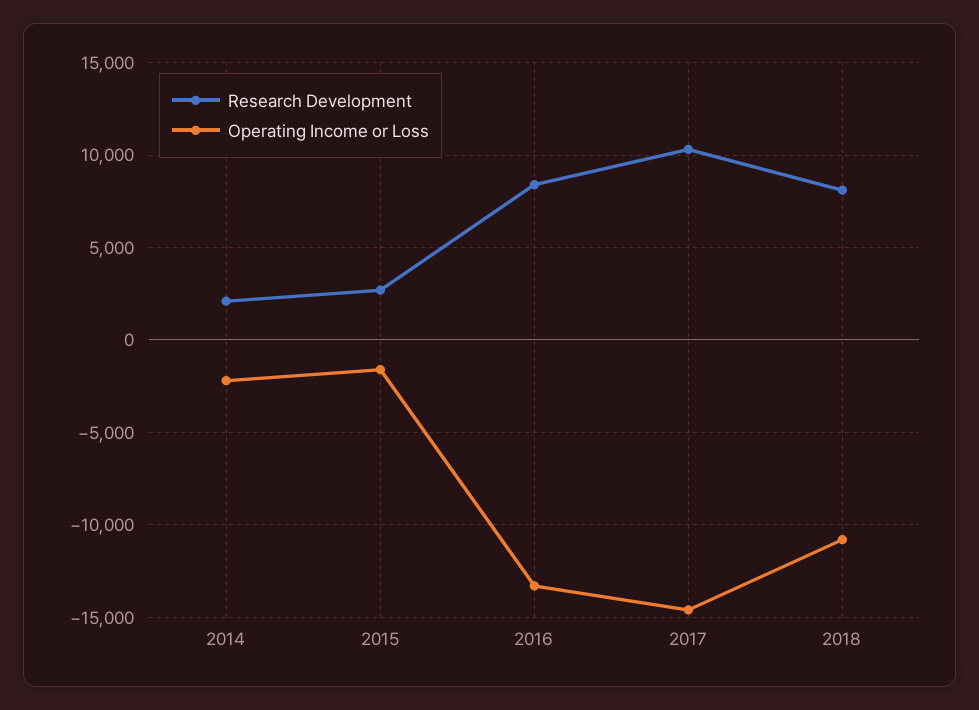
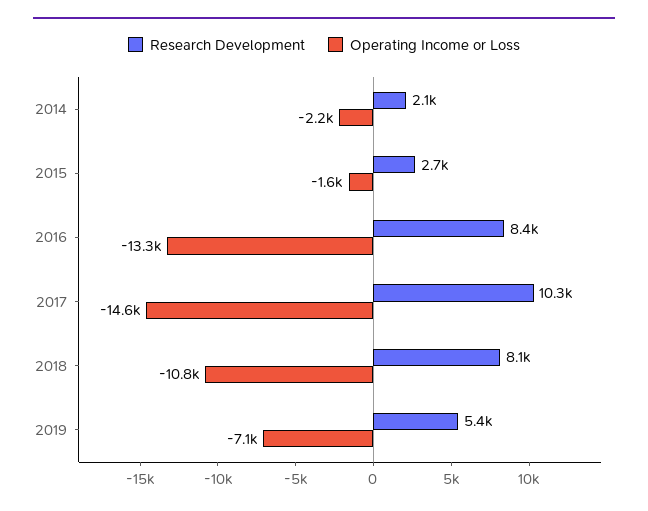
Research Development, 2019: none -> 5400
Operating Income or Loss, 2019: none -> -7100

